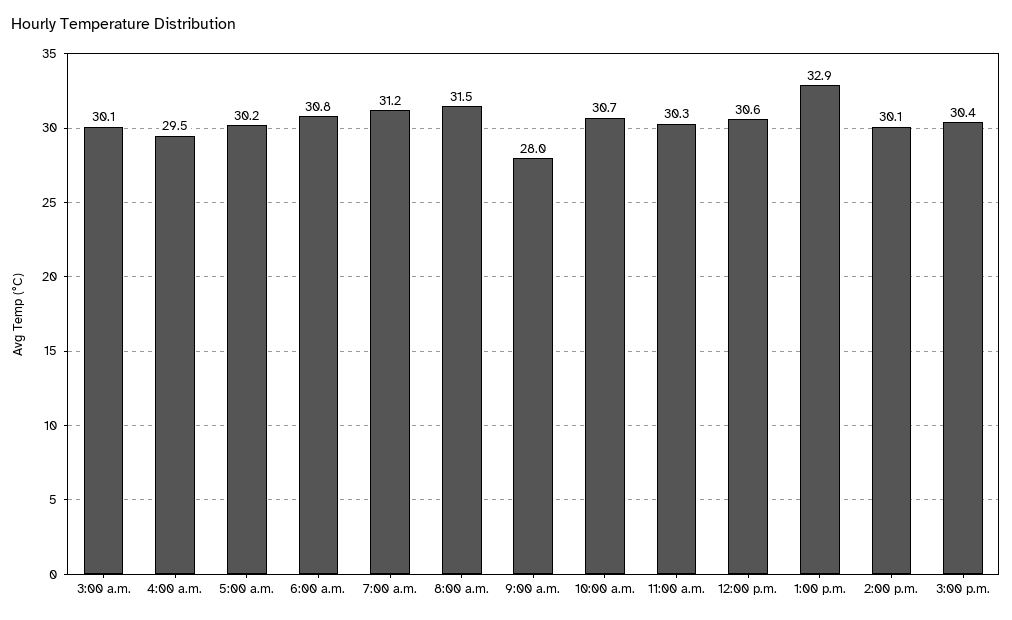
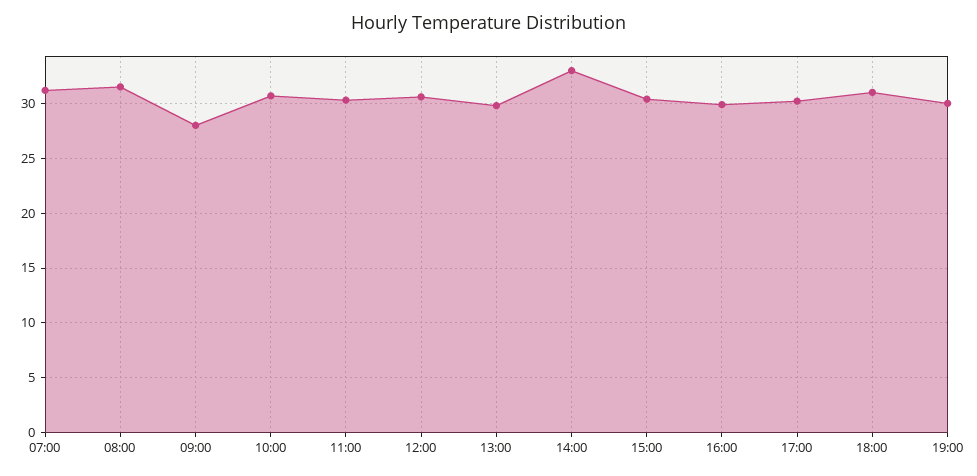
3:00 a.m.: 30.1 -> none
4:00 a.m.: 29.5 -> none
5:00 a.m.: 30.2 -> none
6:00 a.m.: 30.8 -> none
1:00 p.m.: 32.9 -> 30
2:00 p.m.: 30.1 -> 33
16:00: none -> 30
17:00: none -> 30
18:00: none -> 31
19:00: none -> 30

